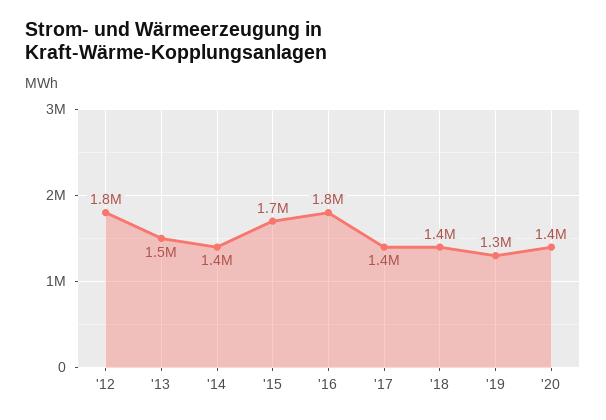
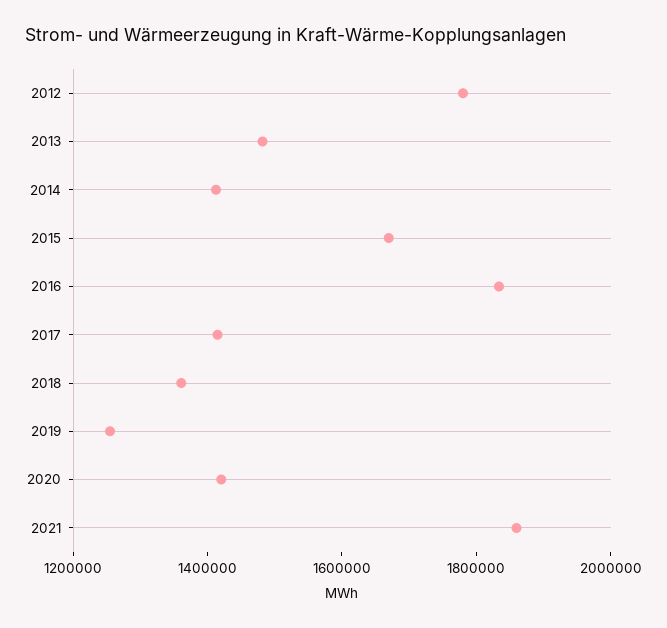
2021: none -> 1850000

